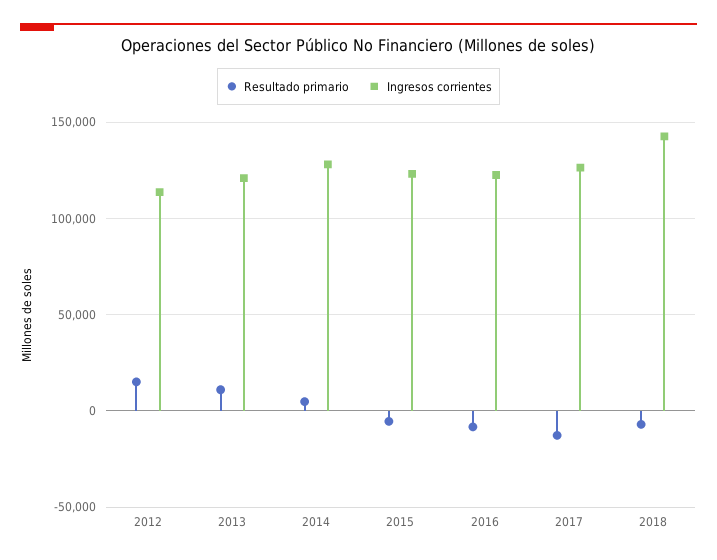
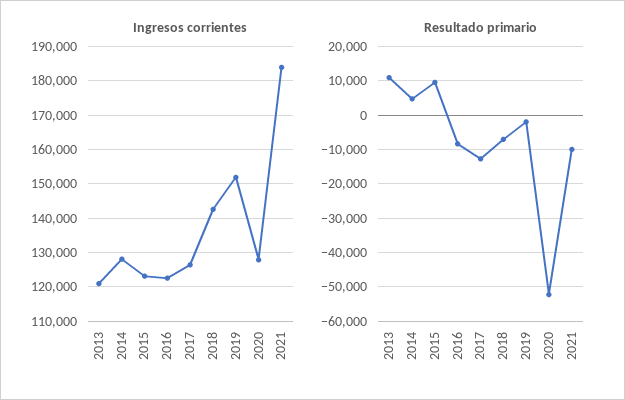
Resultado primario, 2012: 15000 -> none
Ingresos corrientes, 2012: 115000 -> none
Resultado primario, 2015: -5000 -> 10000
Ingresos corrientes, 2019: none -> 152000
Ingresos corrientes, 2020: none -> 128000
Ingresos corrientes, 2021: none -> 184000
Resultado primario, 2019: none -> -2000
Resultado primario, 2020: none -> -52000
Resultado primario, 2021: none -> -10000

